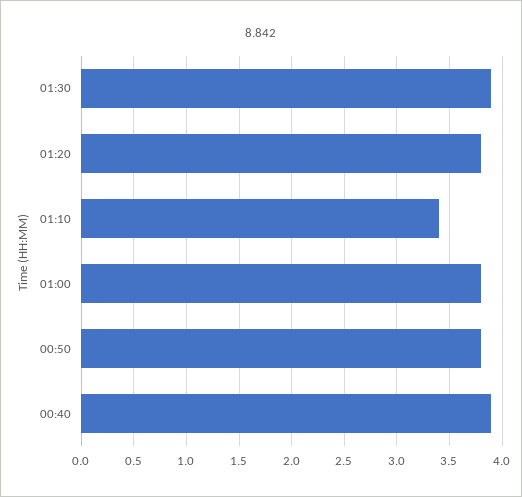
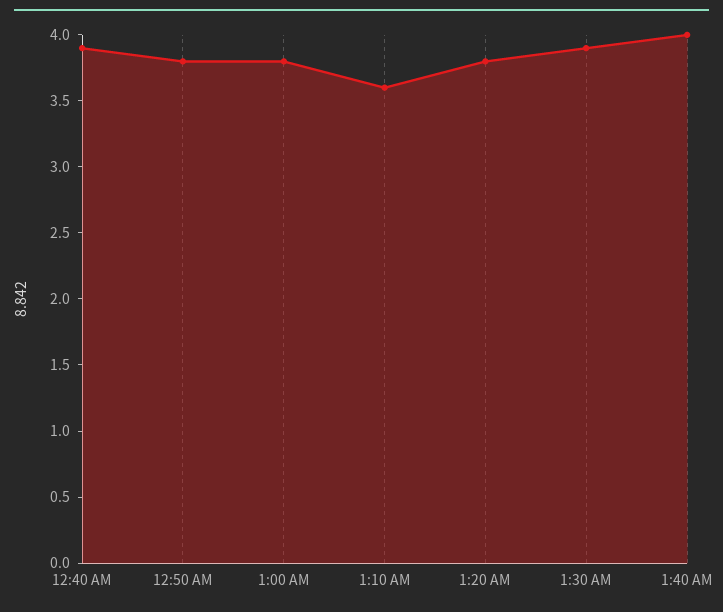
01:10: 3.4 -> 3.6
1:40 AM: none -> 4

